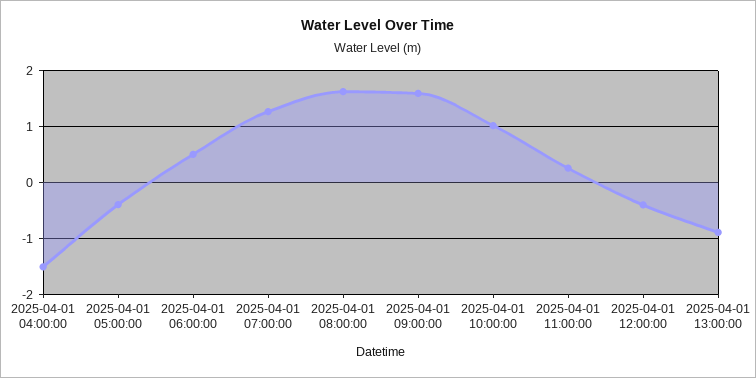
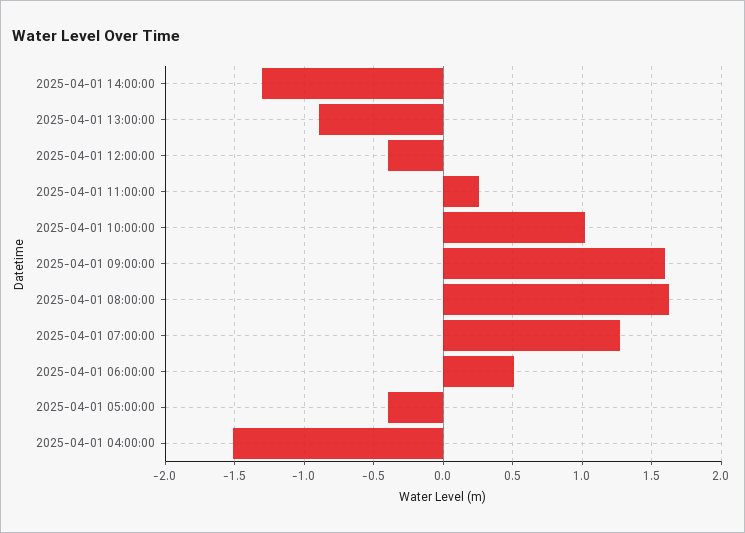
2025-04-01 14:00:00: none -> -1.3

